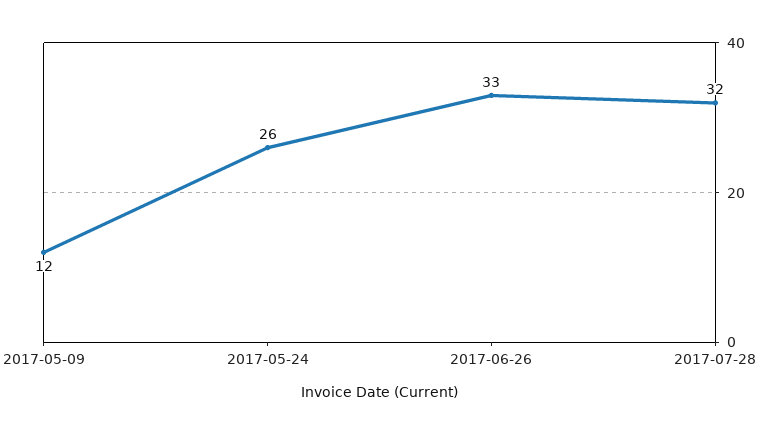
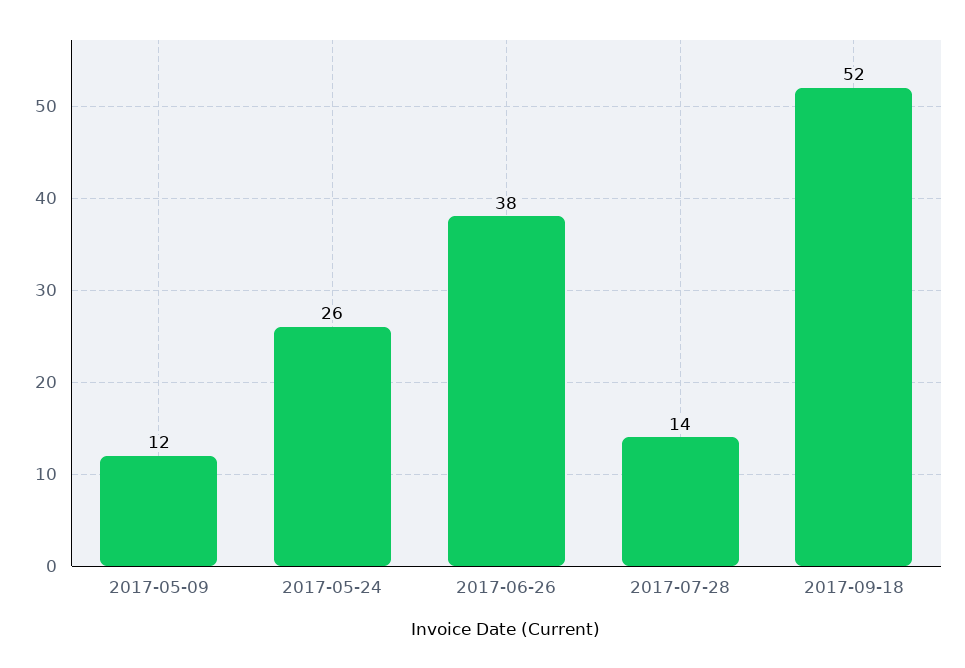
2017-06-26: 33 -> 38
2017-07-28: 32 -> 14
2017-09-18: none -> 52

